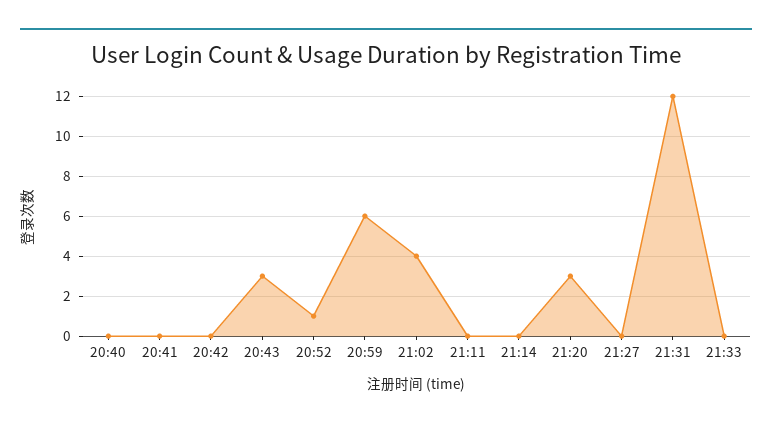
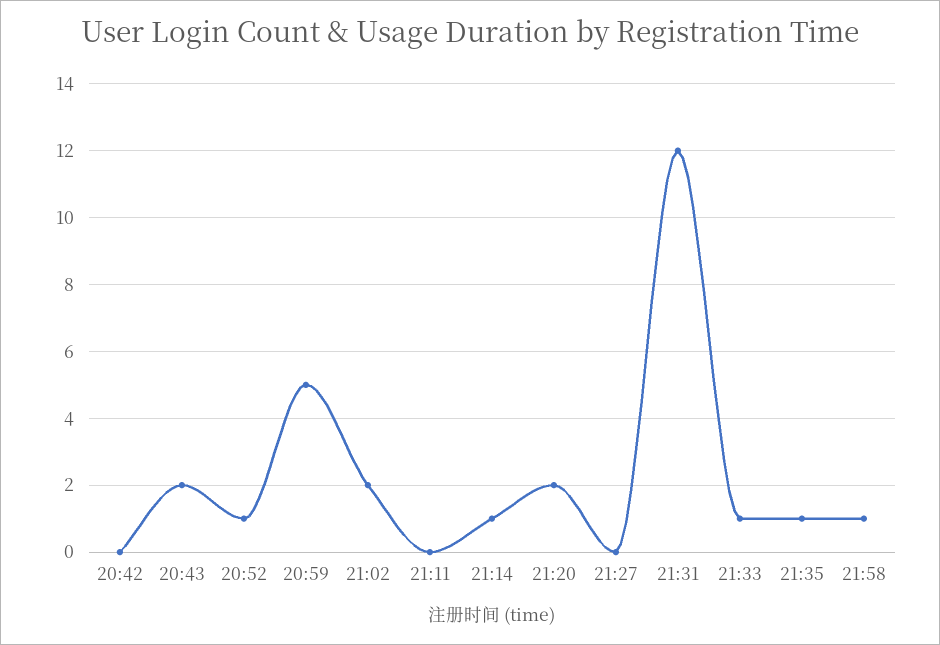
20:40: 0 -> none
20:41: 0 -> none
20:43: 3 -> 2
20:59: 6 -> 5
21:02: 4 -> 2
21:14: 0 -> 1
21:20: 3 -> 2
21:33: 0 -> 1
21:35: none -> 1
21:58: none -> 1

